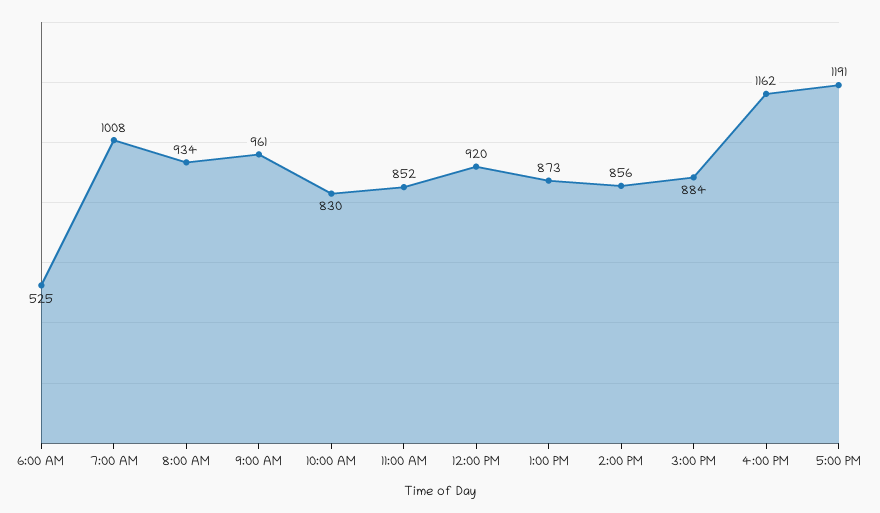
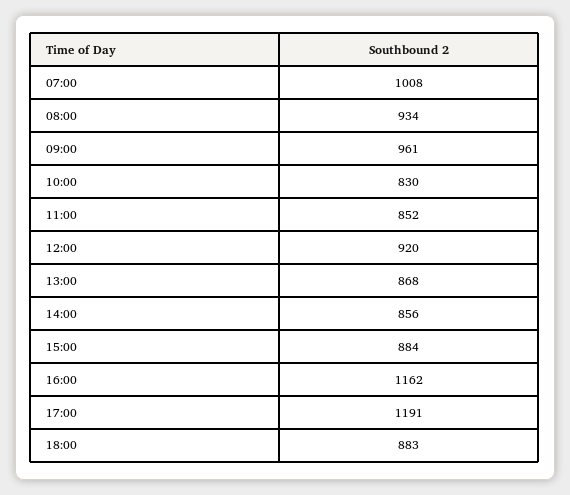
6:00 AM: 525 -> none
1:00 PM: 873 -> 868
18:00: none -> 883

